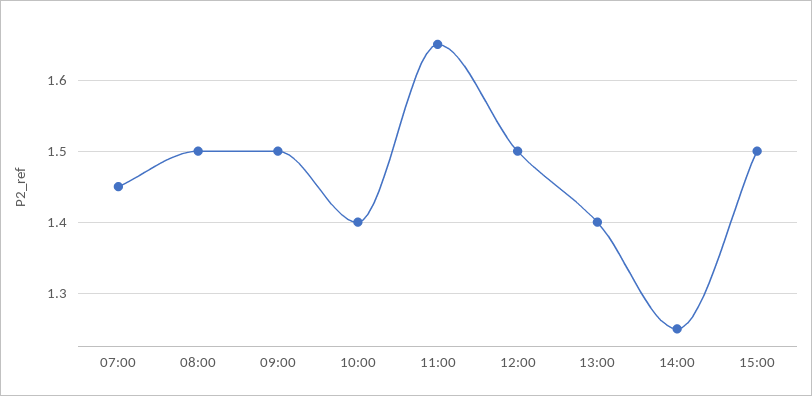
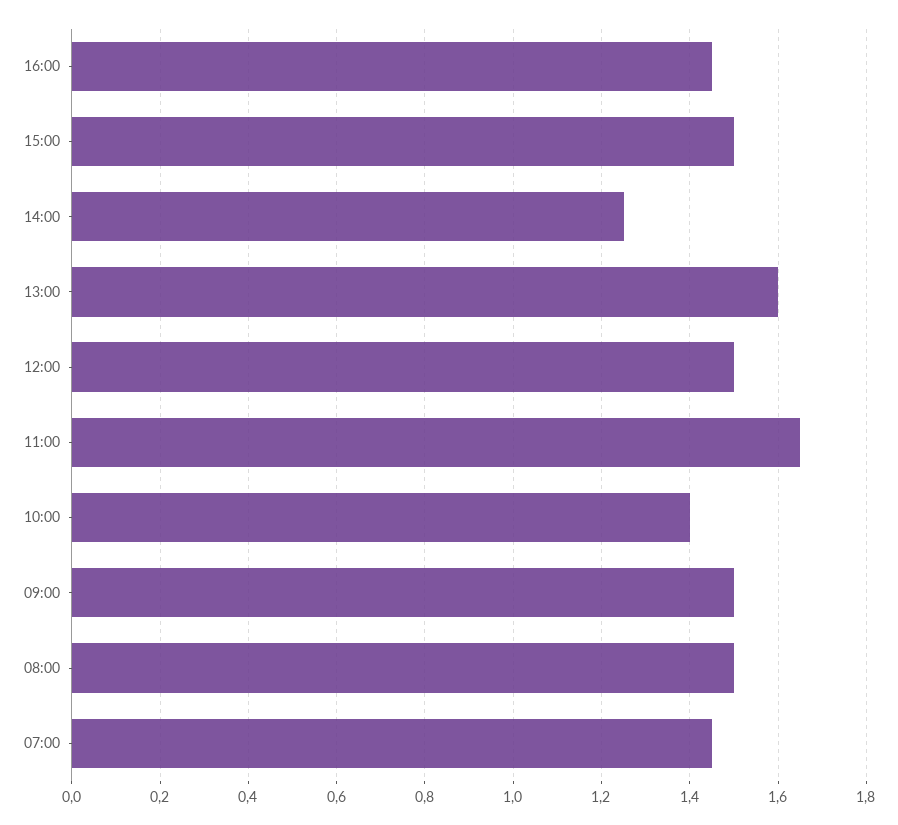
13:00: 1.4 -> 1.6
16:00: none -> 1.45

